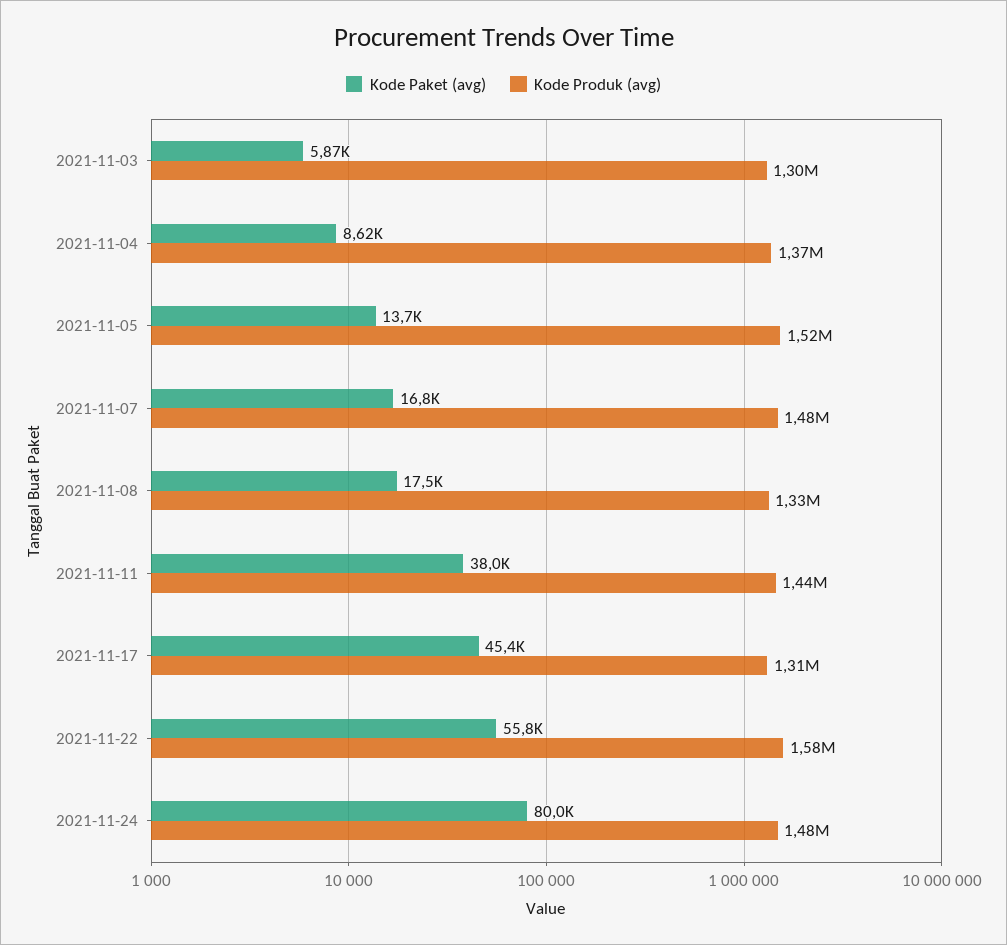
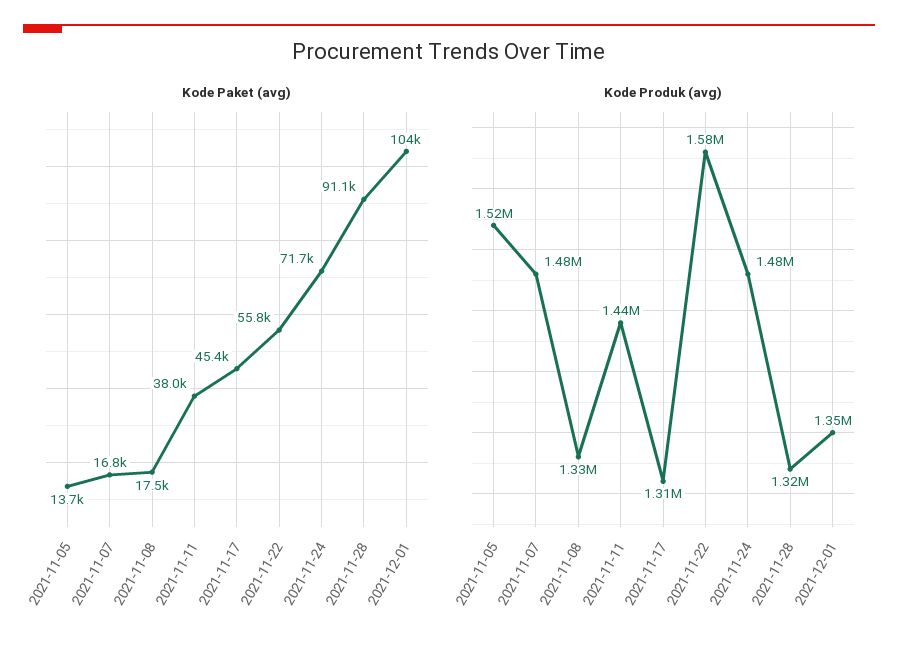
Kode Paket (avg), 2021-11-03: 5870 -> none
Kode Produk (avg), 2021-11-03: 1300000 -> none
Kode Paket (avg), 2021-11-04: 8620 -> none
Kode Produk (avg), 2021-11-04: 1370000 -> none
Kode Paket (avg), 2021-11-24: 80000 -> 71700
Kode Paket (avg), 2021-11-28: none -> 91100
Kode Paket (avg), 2021-12-01: none -> 104000
Kode Produk (avg), 2021-11-28: none -> 1320000
Kode Produk (avg), 2021-12-01: none -> 1350000

